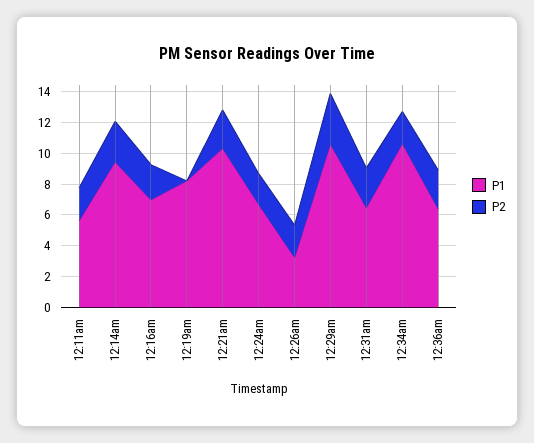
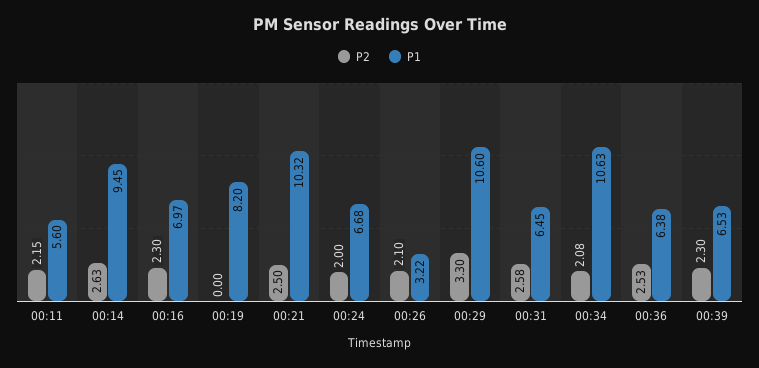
P2, 00:39: none -> 2.3
P1, 00:39: none -> 6.53

